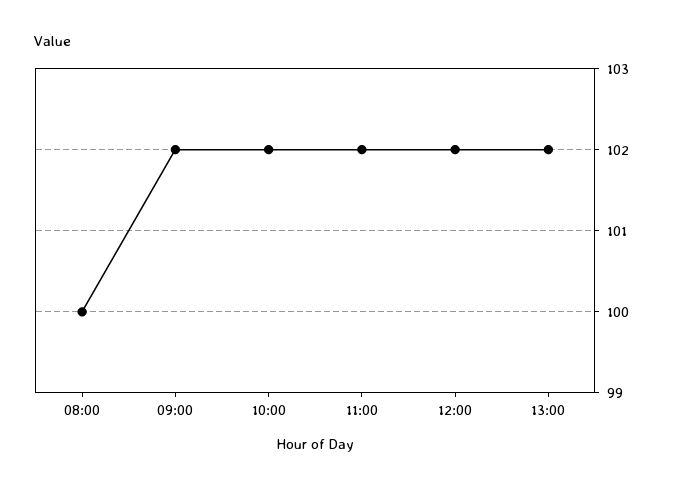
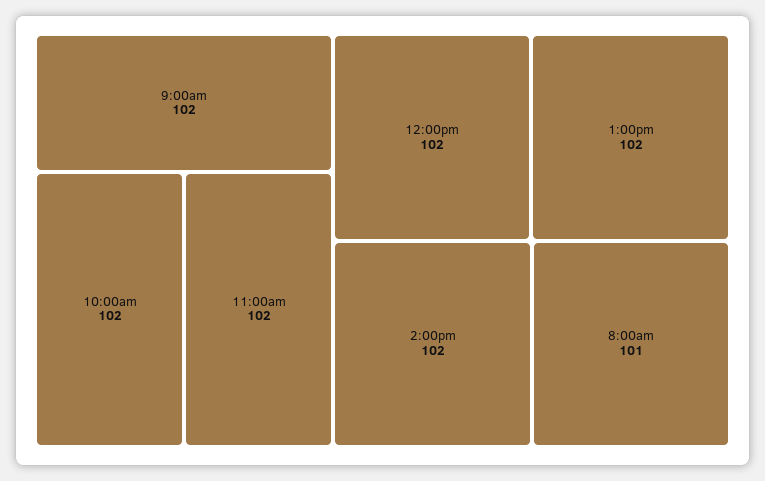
08:00: 100 -> 101
2:00pm: none -> 102

